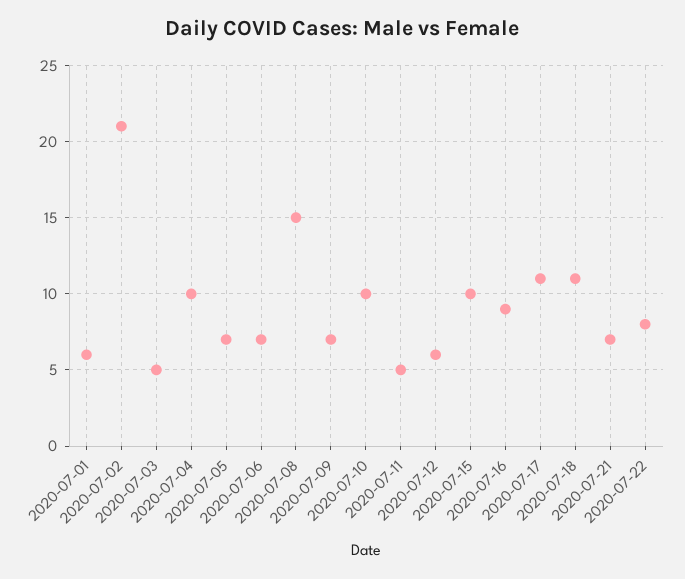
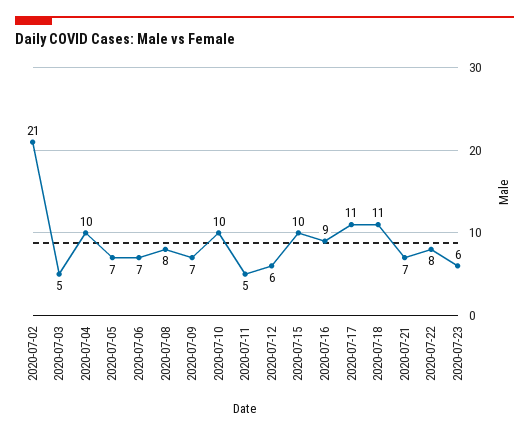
2020-07-01: 6 -> none
2020-07-08: 15 -> 8
2020-07-23: none -> 6

